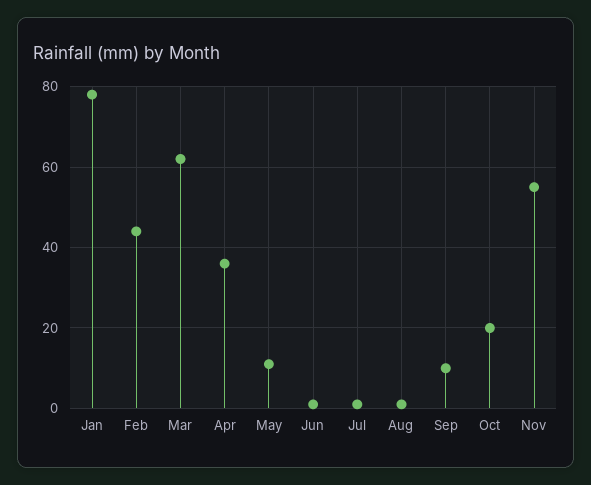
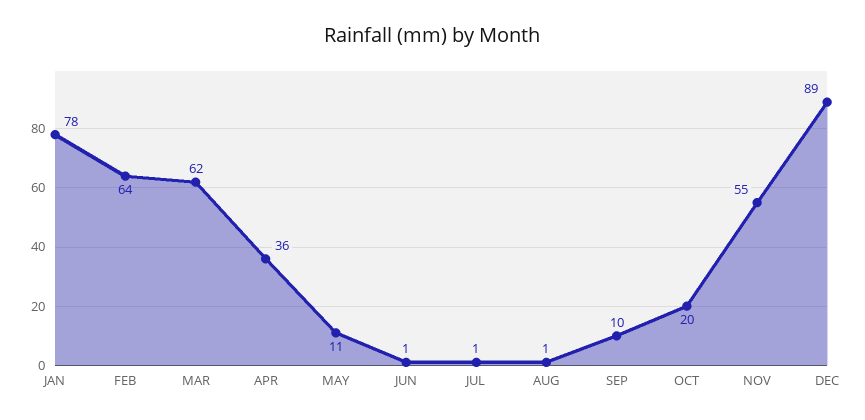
Feb: 45 -> 64
DEC: none -> 89

